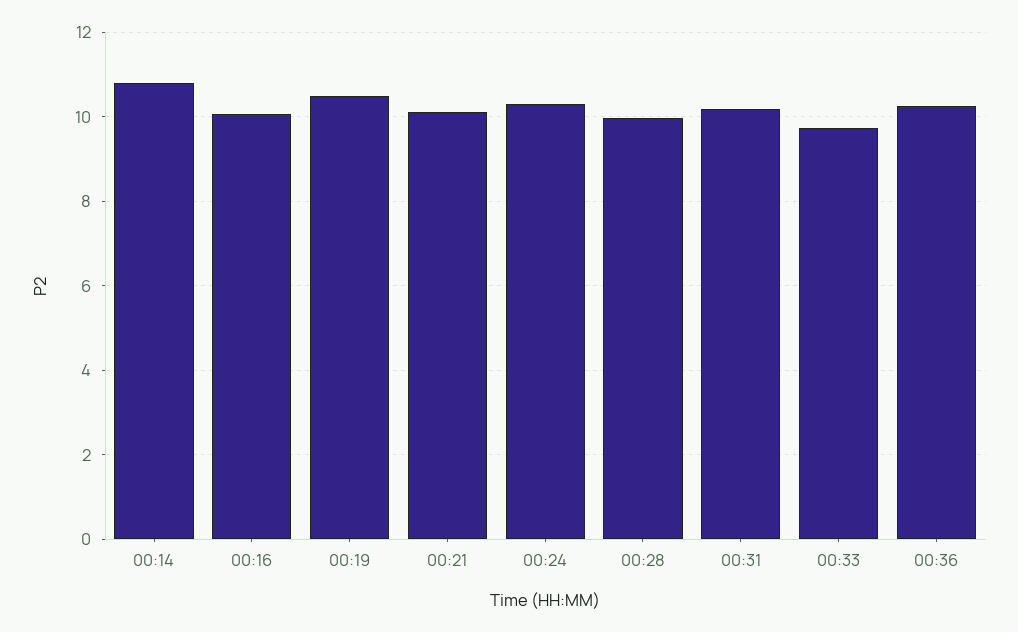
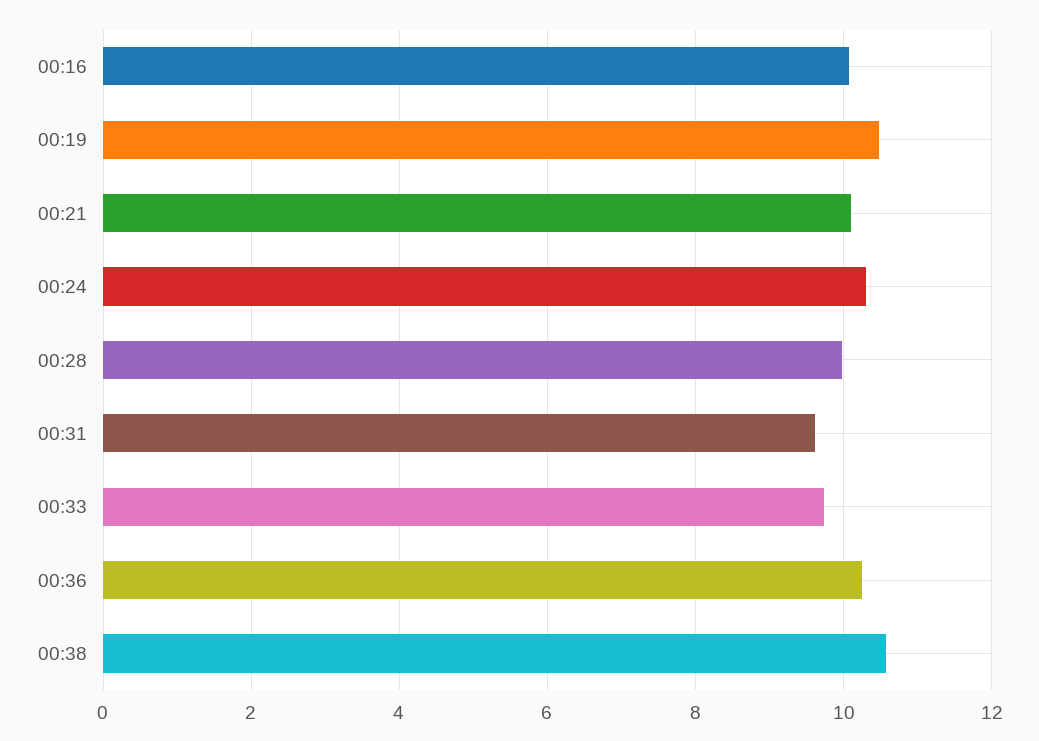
00:14: 10.8 -> none
00:31: 10.2 -> 9.6
00:38: none -> 10.6

